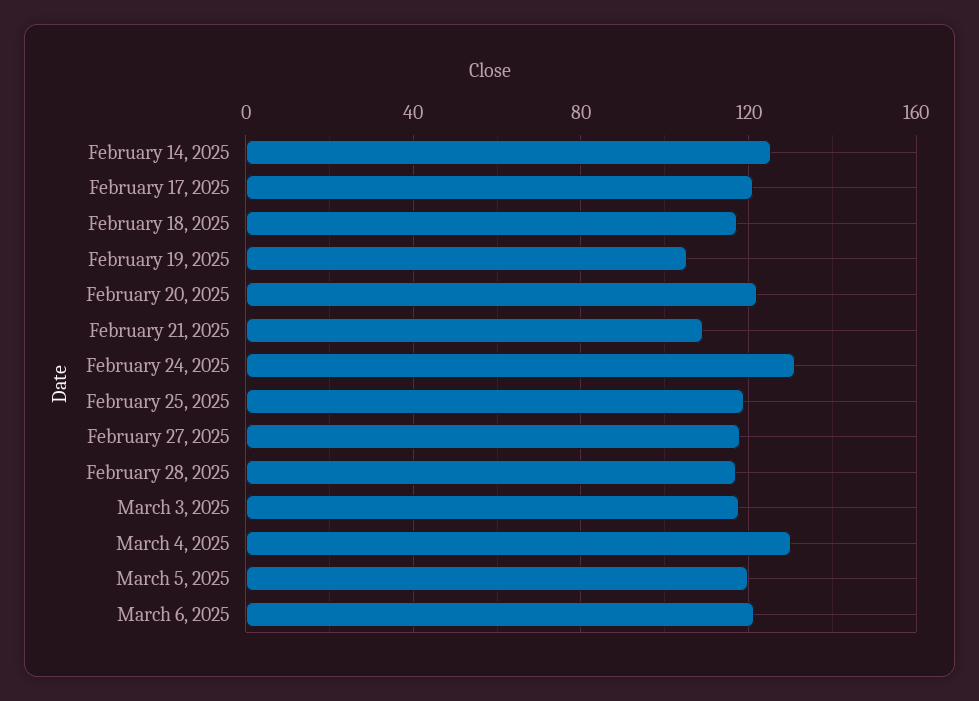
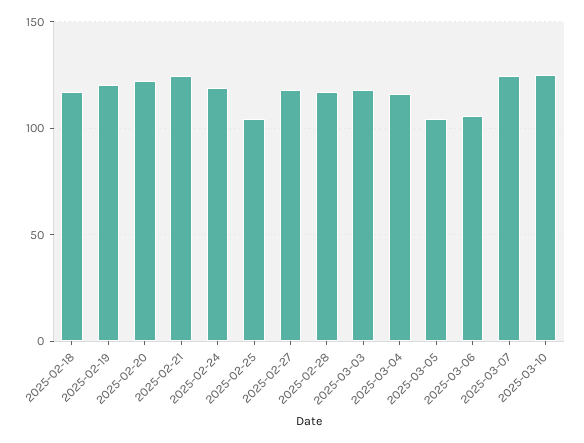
February 14, 2025: 125 -> none
February 17, 2025: 120 -> none
February 19, 2025: 105 -> 120
February 21, 2025: 110 -> 125
February 24, 2025: 130 -> 120
February 25, 2025: 120 -> 105
March 4, 2025: 130 -> 115
March 5, 2025: 120 -> 105
March 6, 2025: 120 -> 105
2025-03-07: none -> 125
2025-03-10: none -> 125

